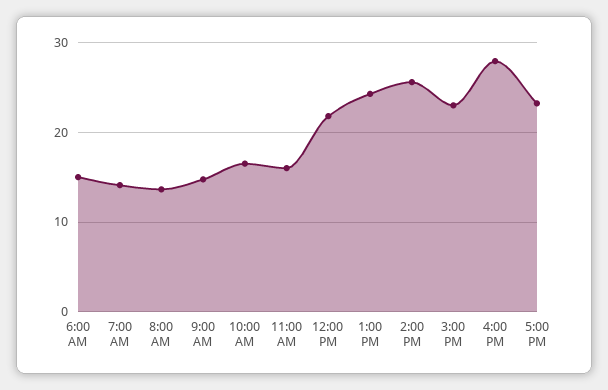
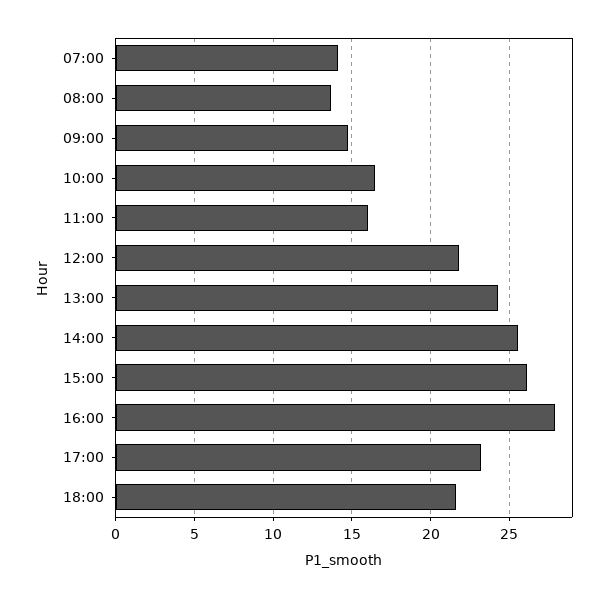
6:00 AM: 15 -> none
3:00 PM: 23 -> 26
18:00: none -> 21.5

